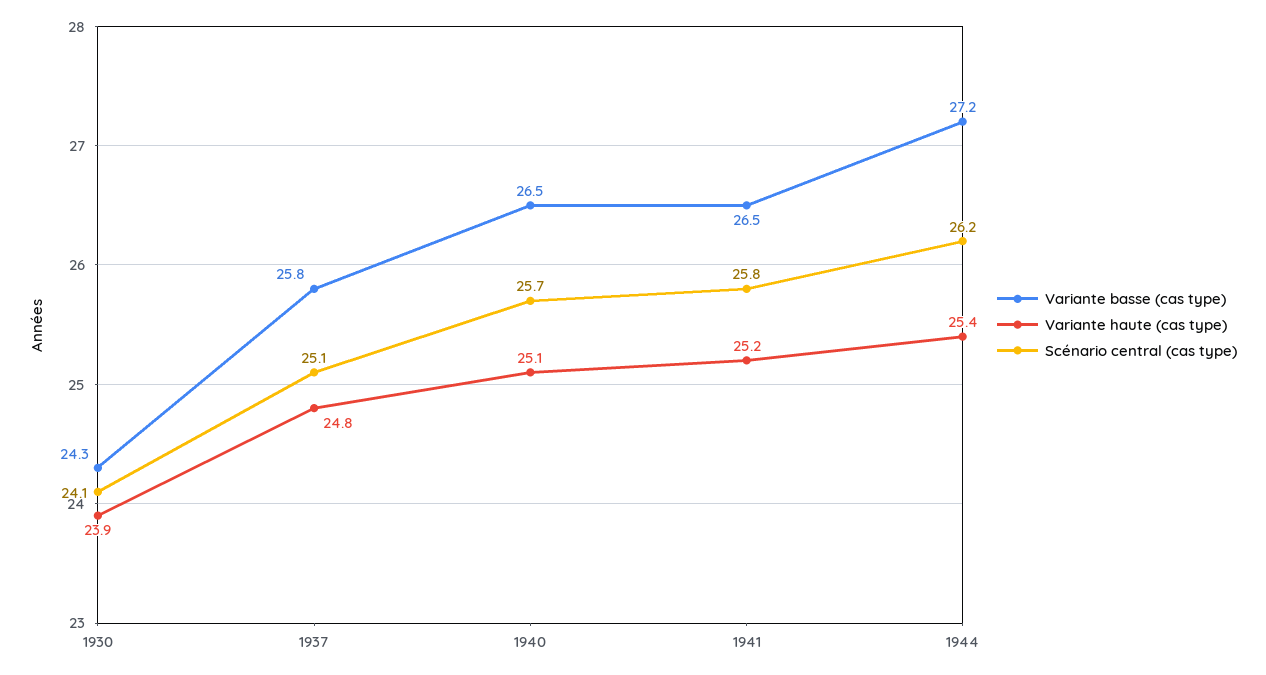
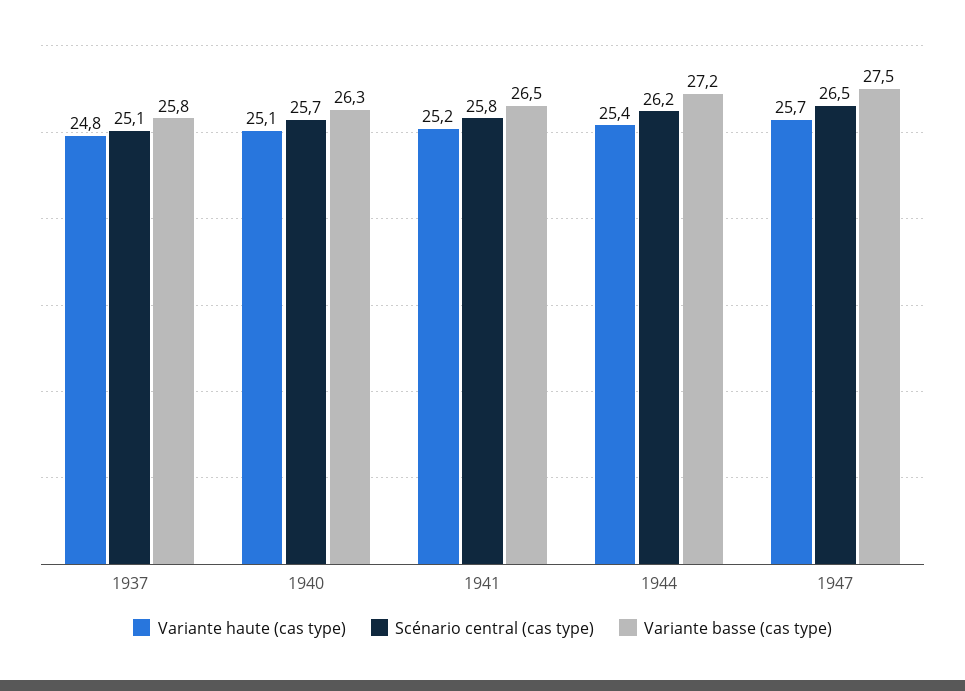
Variante basse (cas type), 1930: 24.3 -> none
Variante haute (cas type), 1930: 23.9 -> none
Scénario central (cas type), 1930: 24.1 -> none
Variante basse (cas type), 1940: 26.5 -> 26.3
Variante haute (cas type), 1947: none -> 25.7
Scénario central (cas type), 1947: none -> 26.5
Variante basse (cas type), 1947: none -> 27.5

